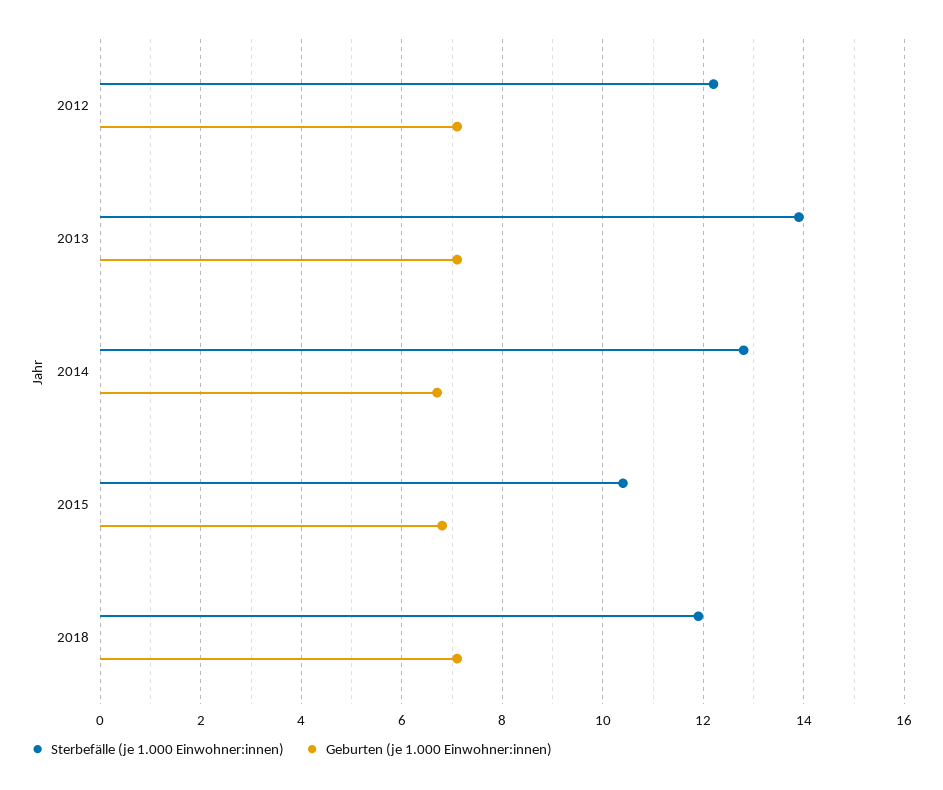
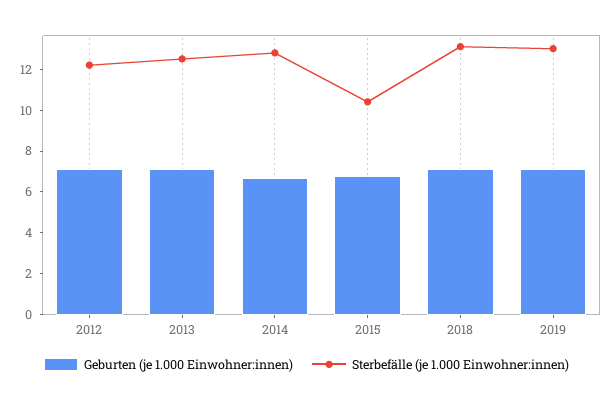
Sterbefälle (je 1.000 Einwohner:innen), 2013: 14 -> 12.5
Sterbefälle (je 1.000 Einwohner:innen), 2018: 12 -> 13
Geburten (je 1.000 Einwohner:innen), 2019: none -> 7
Sterbefälle (je 1.000 Einwohner:innen), 2019: none -> 13

